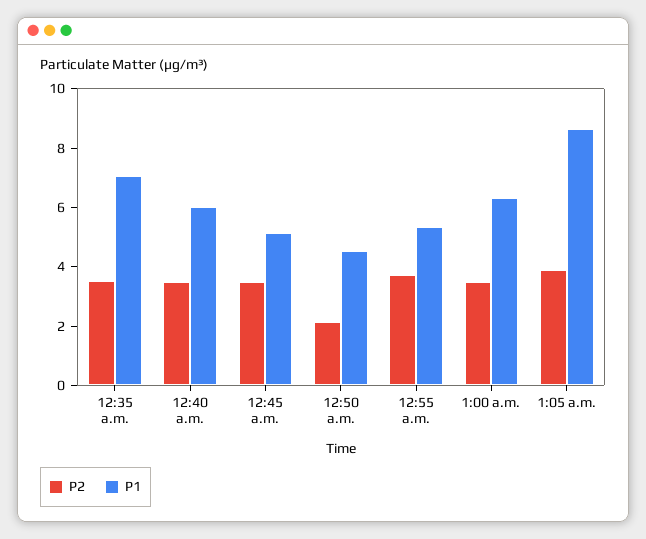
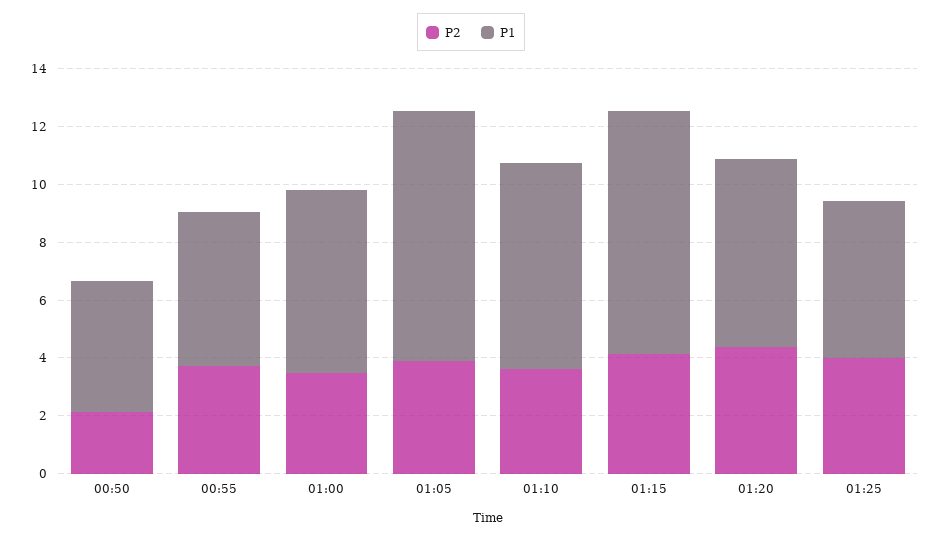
P2, 12:35 a.m.: 3.5 -> none
P1, 12:35 a.m.: 7 -> none
P2, 12:40 a.m.: 3.5 -> none
P1, 12:40 a.m.: 6 -> none
P2, 12:45 a.m.: 3.5 -> none
P1, 12:45 a.m.: 5 -> none
P2, 01:10: none -> 3.5
P1, 01:10: none -> 7
P2, 01:15: none -> 4
P1, 01:15: none -> 8.5
P2, 01:20: none -> 4.5
P1, 01:20: none -> 6.5
P2, 01:25: none -> 4
P1, 01:25: none -> 5.5

